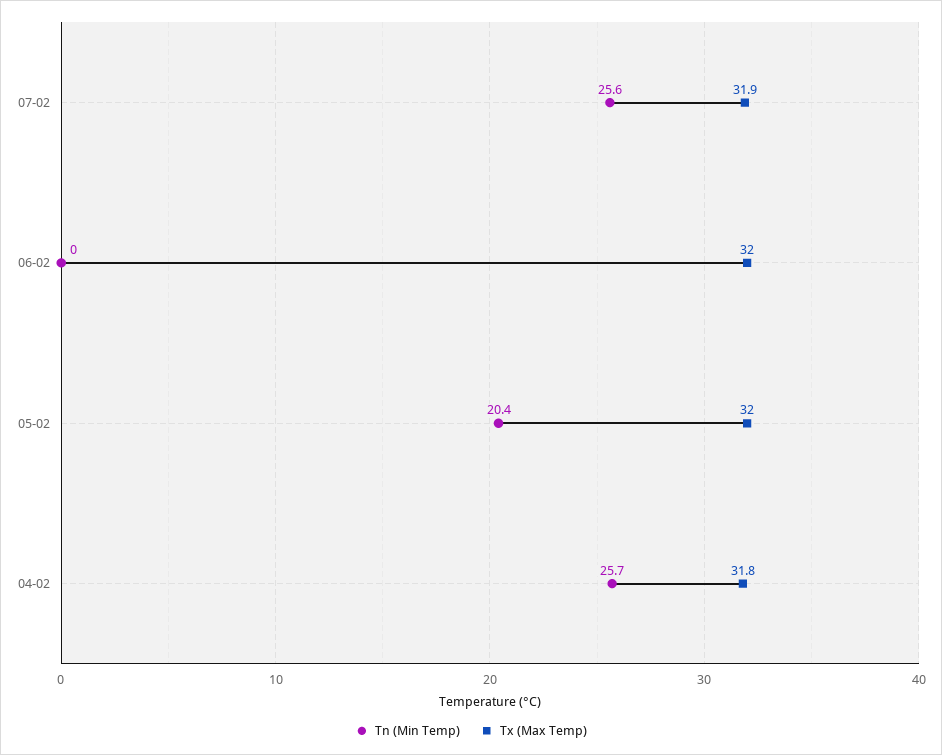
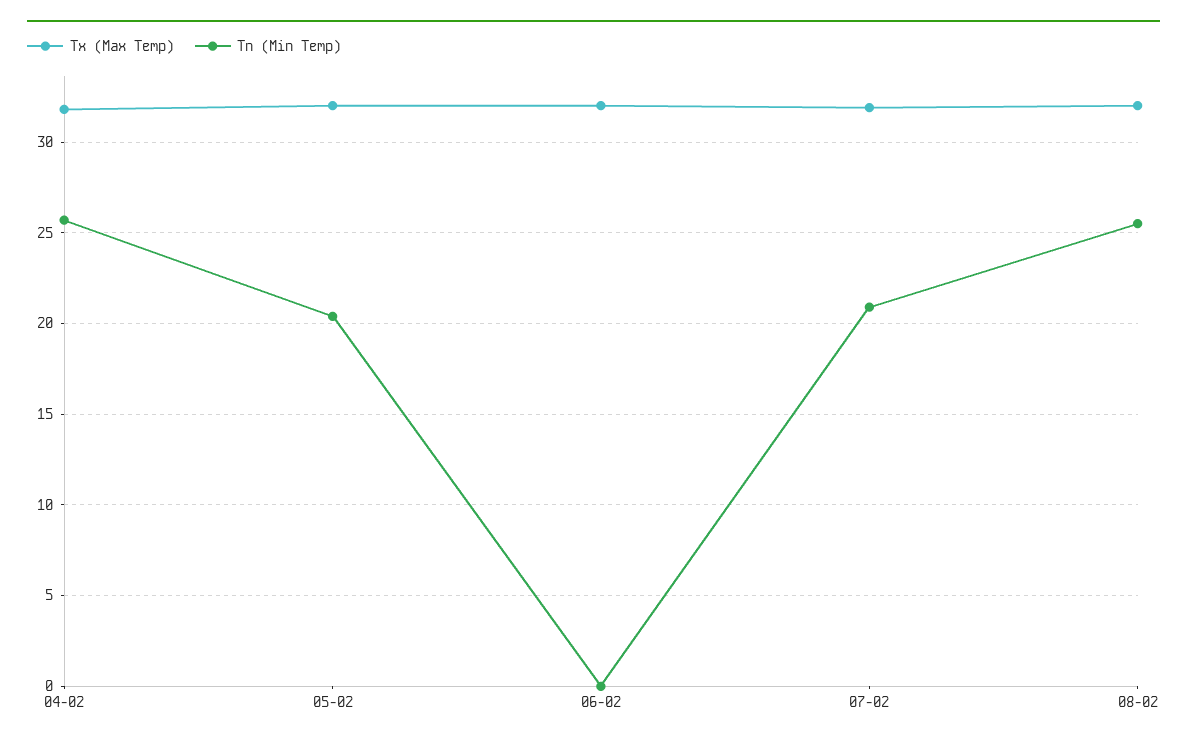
Tn (Min Temp), 07-02: 25.6 -> 21
Tx (Max Temp), 08-02: none -> 32
Tn (Min Temp), 08-02: none -> 25.5

